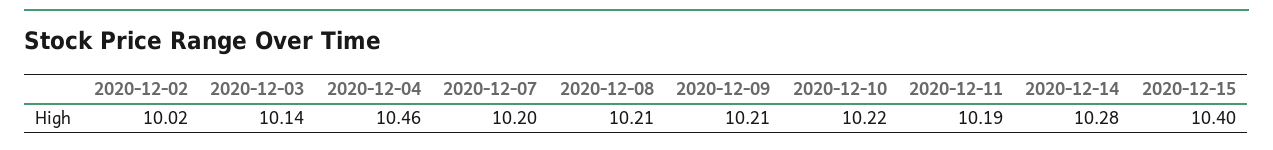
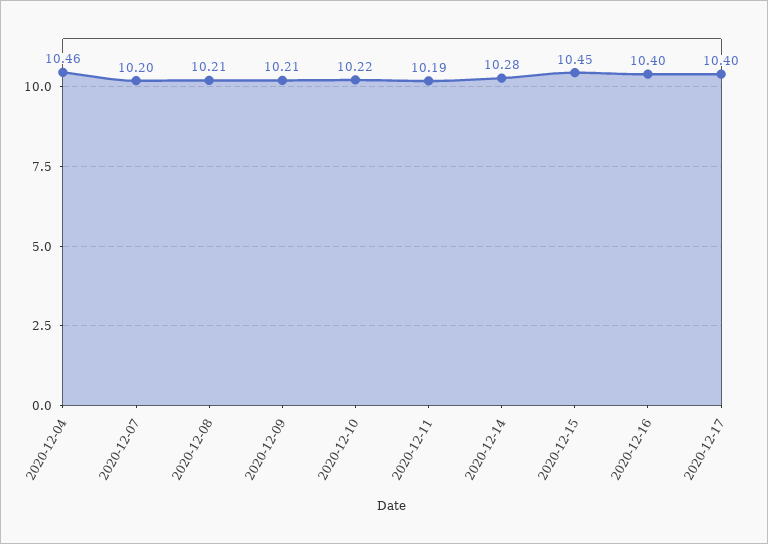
2020-12-02: 10.02 -> none
2020-12-03: 10.14 -> none
2020-12-15: 10.4 -> 10.45
2020-12-16: none -> 10.4
2020-12-17: none -> 10.4

